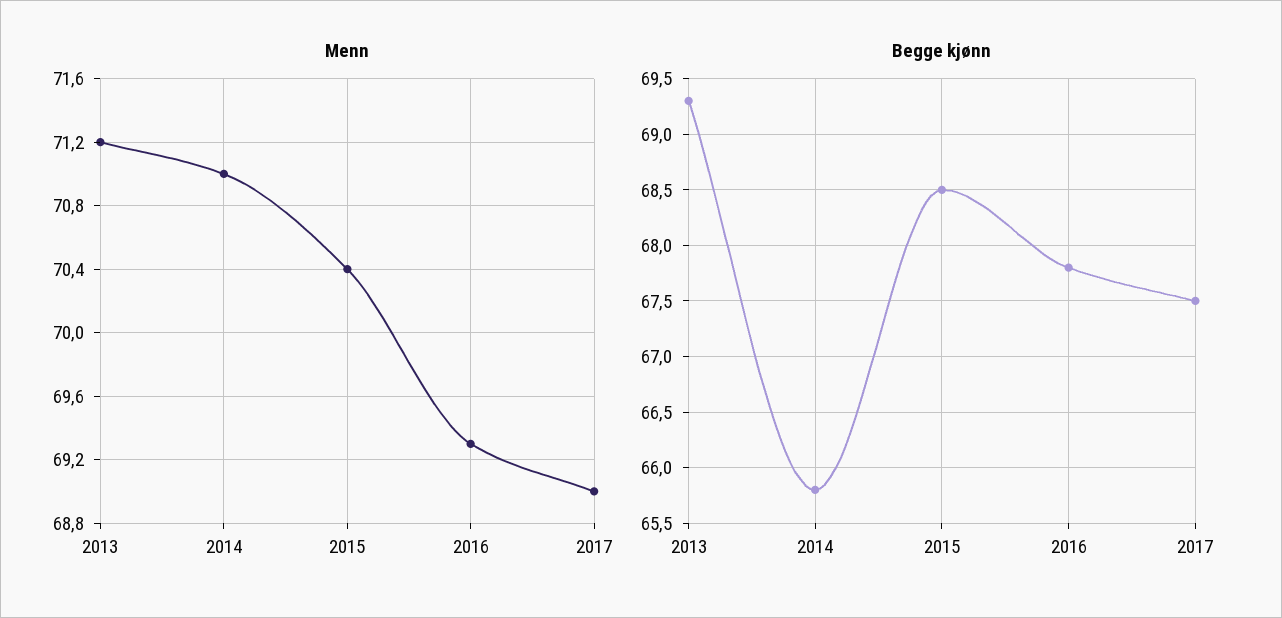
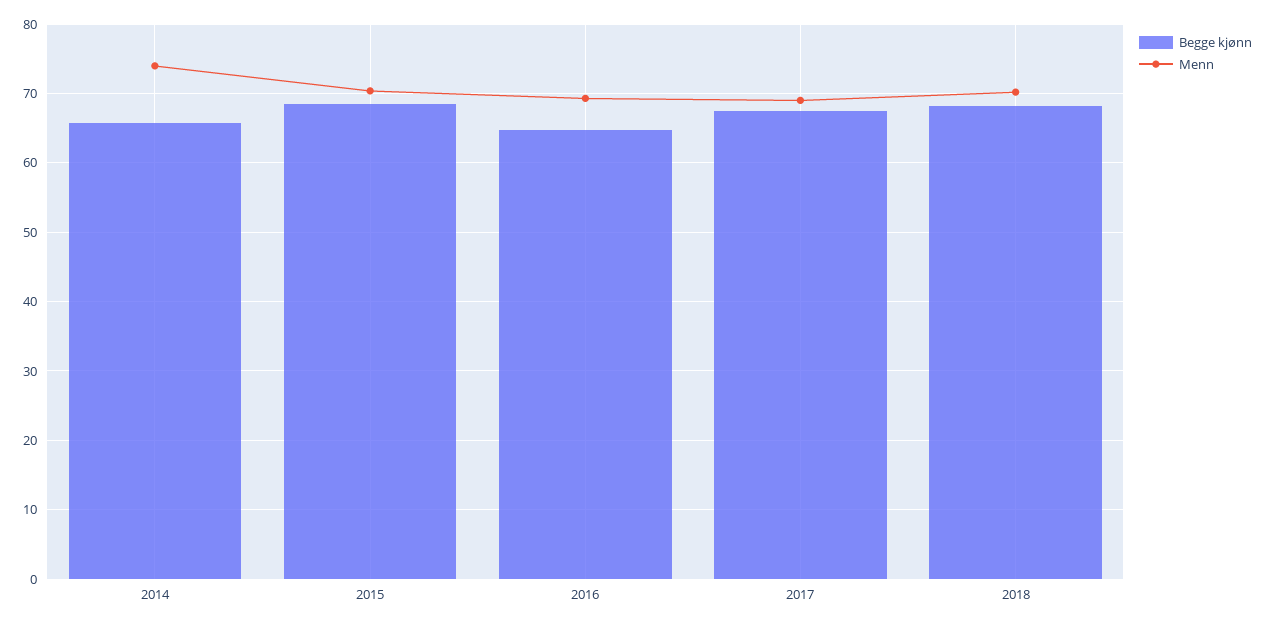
Menn, 2013: 71.2 -> none
Menn, 2014: 71 -> 74
Begge kjønn, 2013: 69.3 -> none
Begge kjønn, 2016: 67.8 -> 65
Begge kjønn, 2018: none -> 68
Menn, 2018: none -> 70

